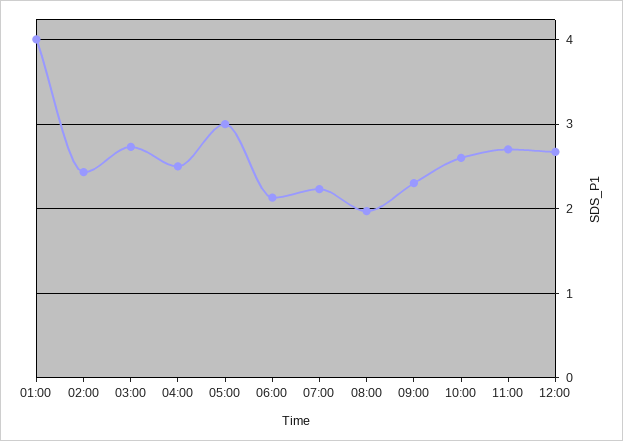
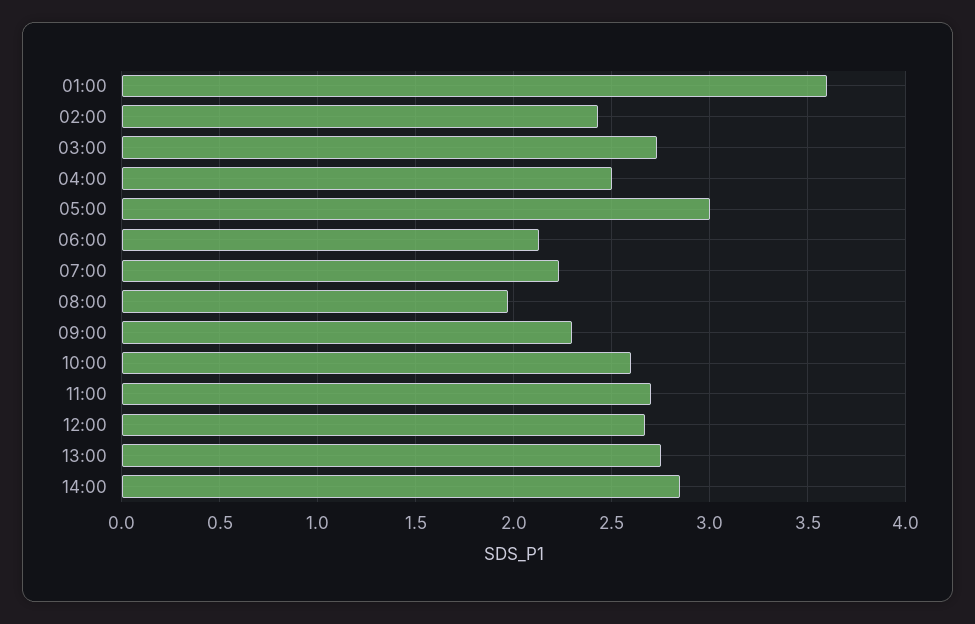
01:00: 4 -> 3.6
13:00: none -> 2.75
14:00: none -> 2.85

